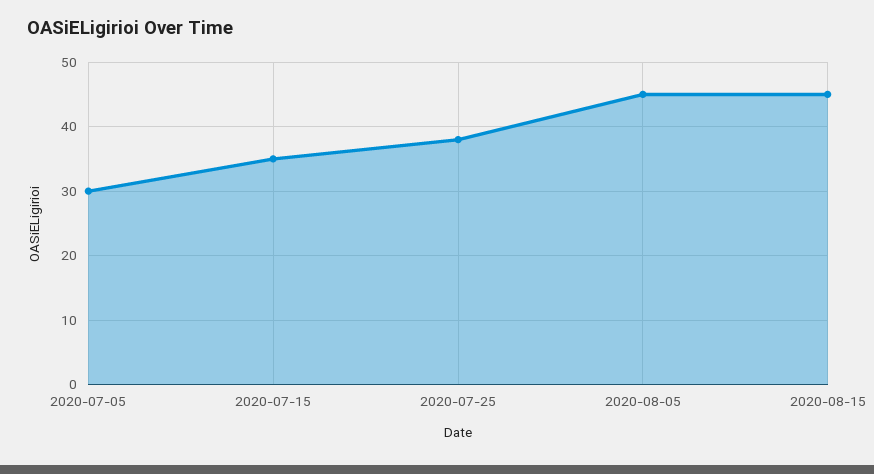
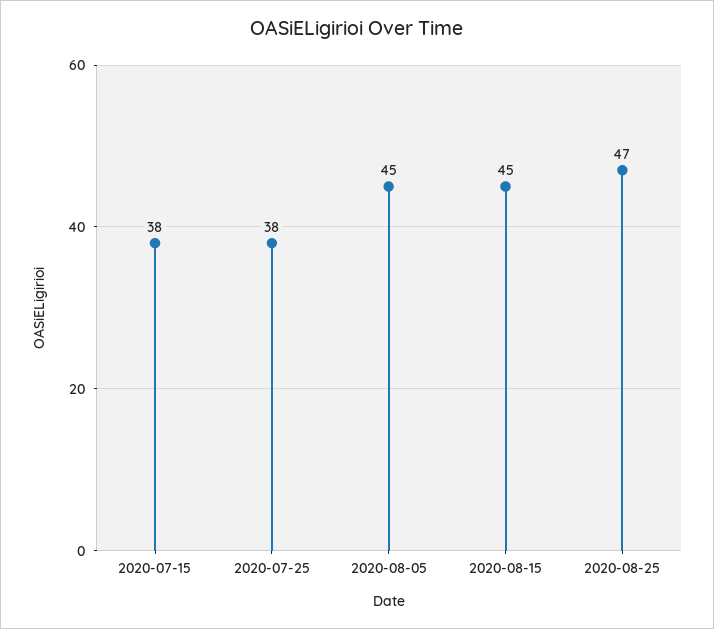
2020-07-05: 30 -> none
2020-07-15: 35 -> 38
2020-08-25: none -> 47

